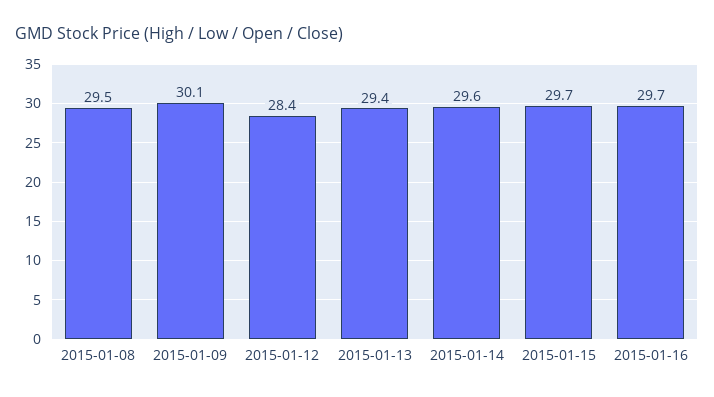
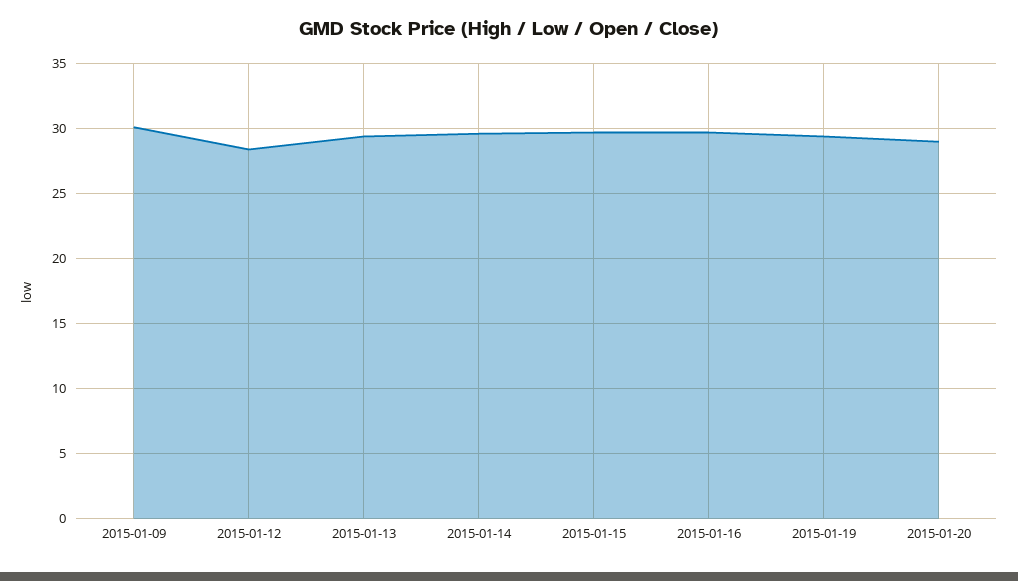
2015-01-08: 29.5 -> none
2015-01-19: none -> 29.5
2015-01-20: none -> 29

